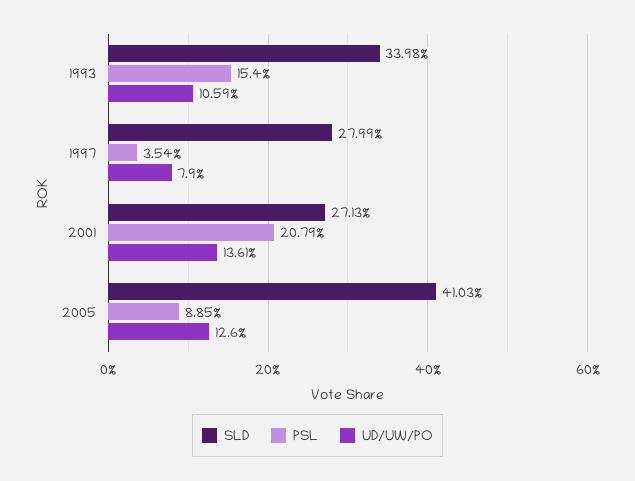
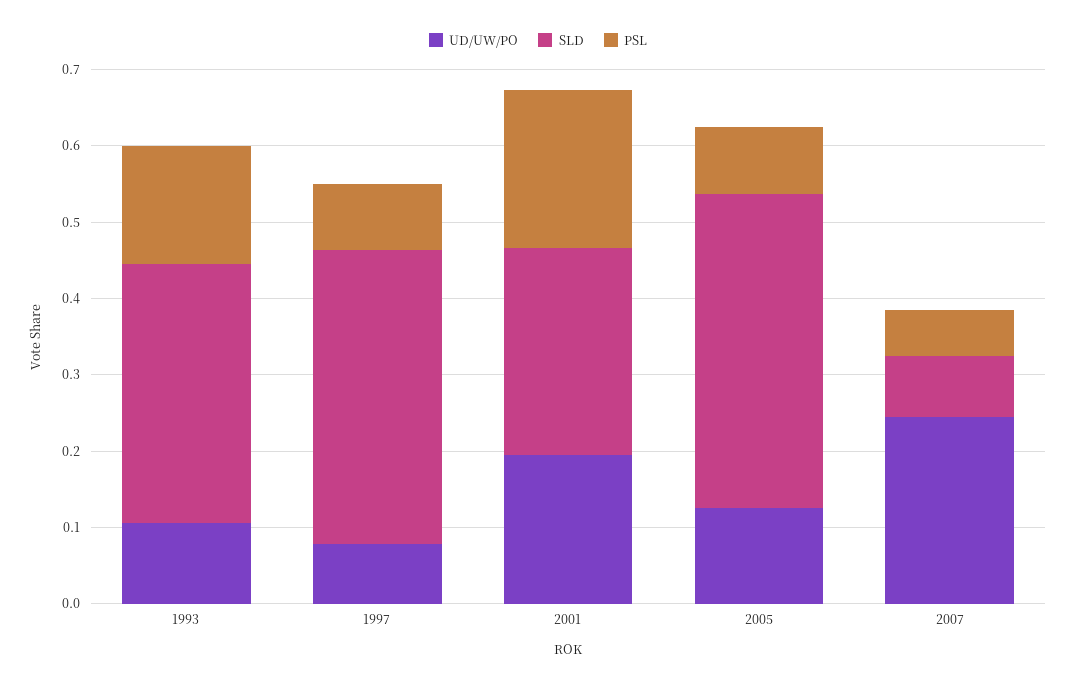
SLD, 1997: 0.2799 -> 0.38
PSL, 1997: 0.0354 -> 0.08
UD/UW/PO, 2001: 0.1361 -> 0.2
UD/UW/PO, 2007: none -> 0.24
SLD, 2007: none -> 0.08
PSL, 2007: none -> 0.06

